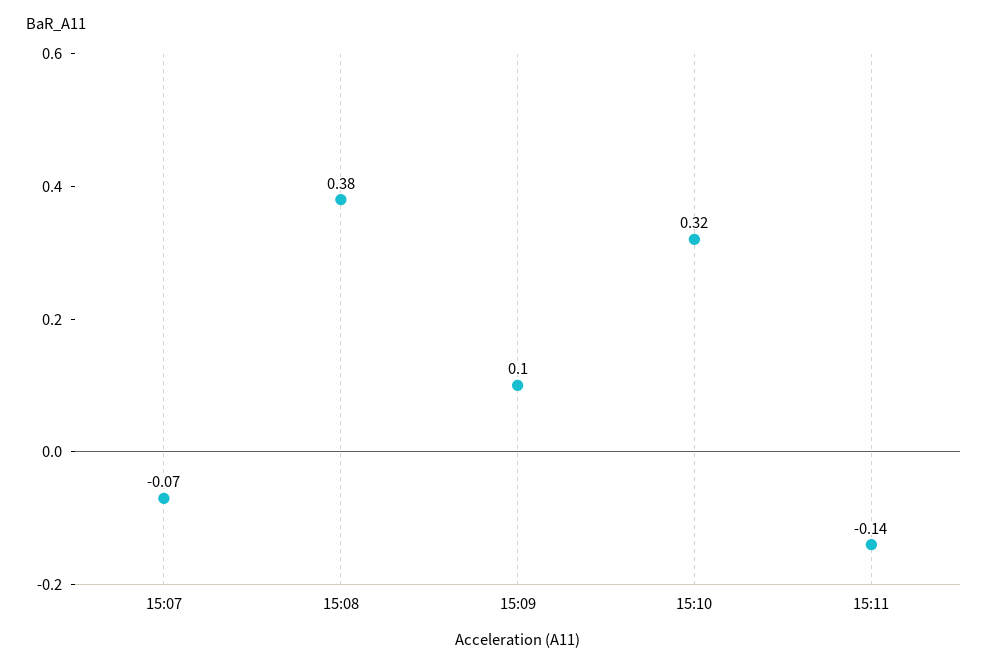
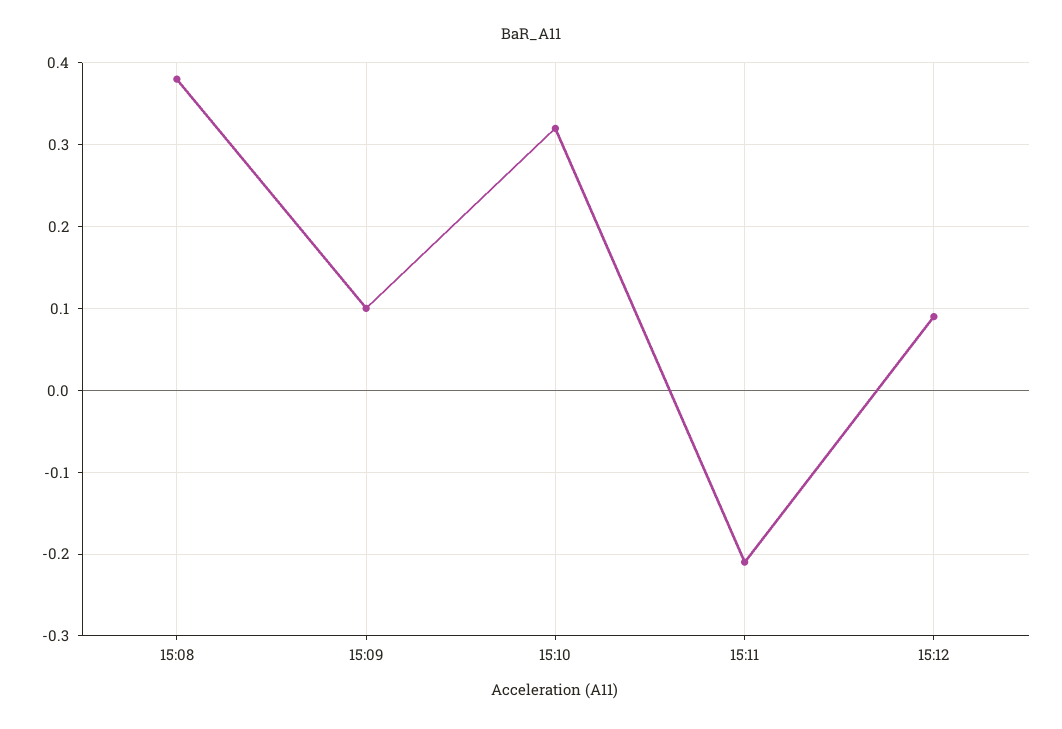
15:07: -0.07 -> none
15:11: -0.14 -> -0.21
15:12: none -> 0.09

